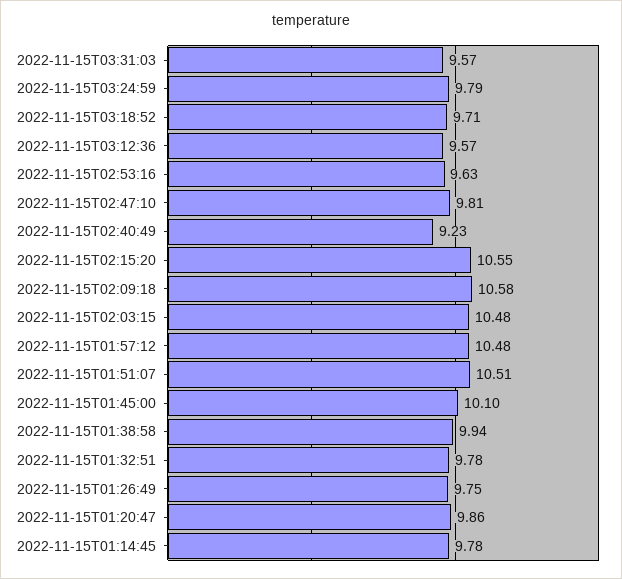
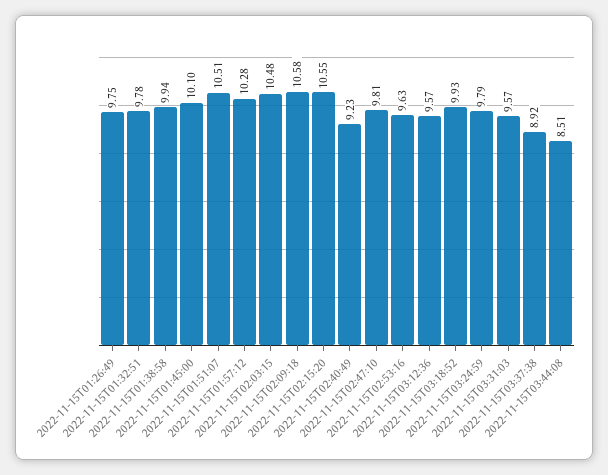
2022-11-15T03:18:52: 9.71 -> 9.93
2022-11-15T01:57:12: 10.48 -> 10.28
2022-11-15T01:20:47: 9.86 -> none
2022-11-15T01:14:45: 9.78 -> none
2022-11-15T03:37:38: none -> 8.92
2022-11-15T03:44:08: none -> 8.51

